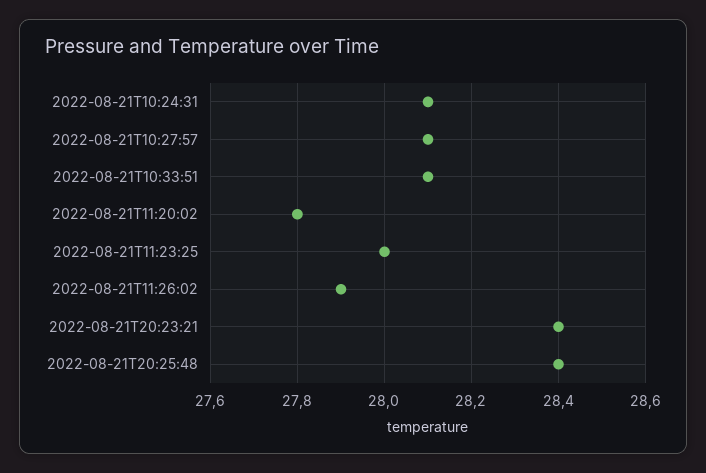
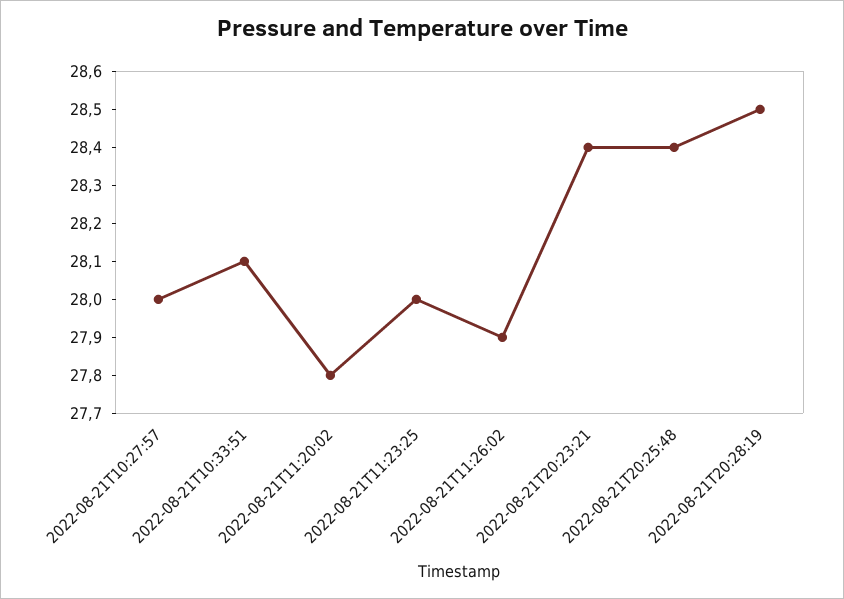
2022-08-21T10:24:31: 28.1 -> none
2022-08-21T10:27:57: 28.1 -> 28
2022-08-21T20:28:19: none -> 28.5

